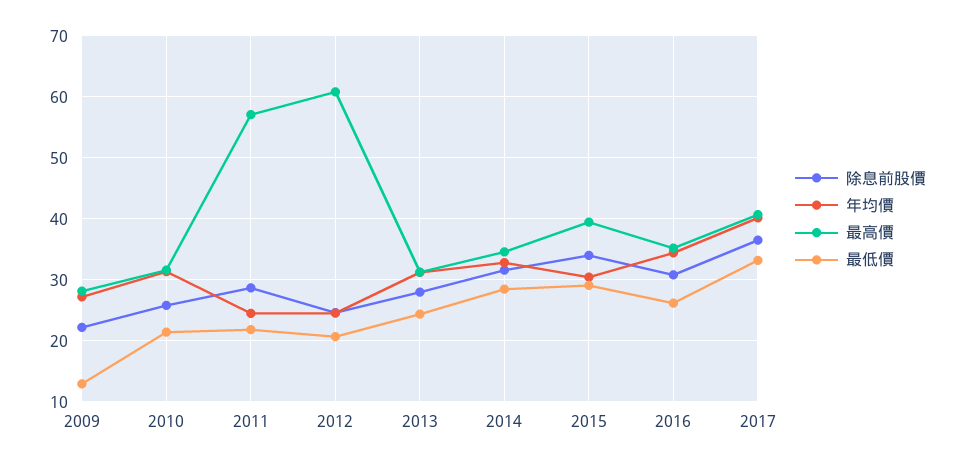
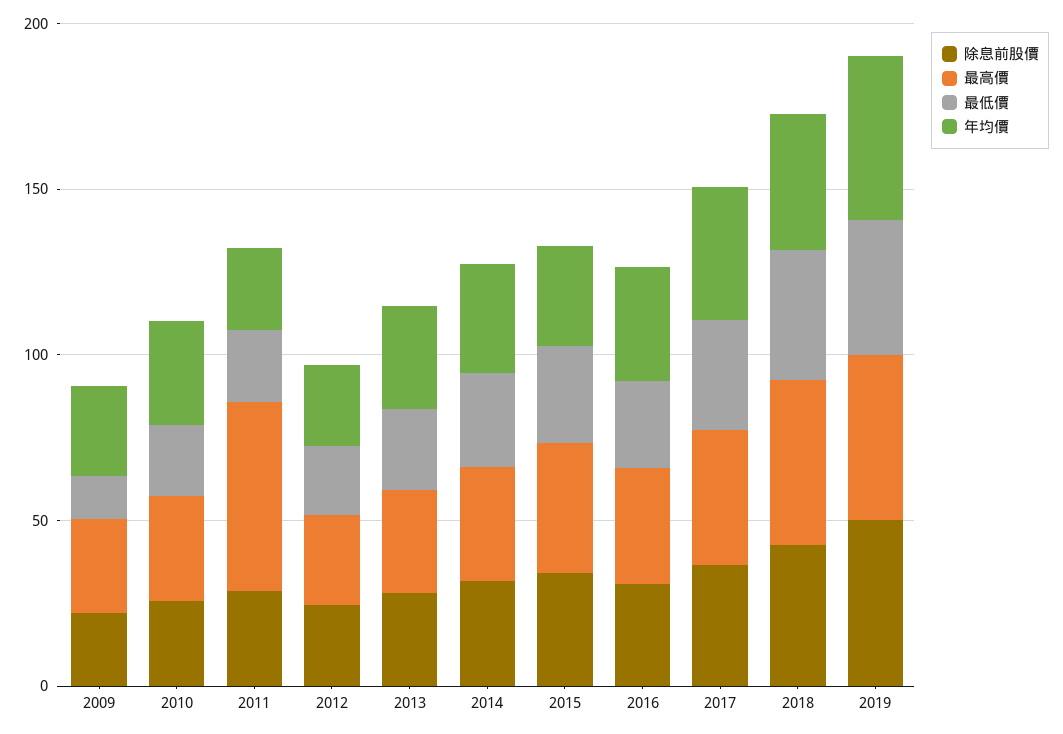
最高價, 2012: 61 -> 30
除息前股價, 2018: none -> 40
最高價, 2018: none -> 50
最低價, 2018: none -> 40
年均價, 2018: none -> 40
除息前股價, 2019: none -> 50
最高價, 2019: none -> 50
最低價, 2019: none -> 40
年均價, 2019: none -> 50

